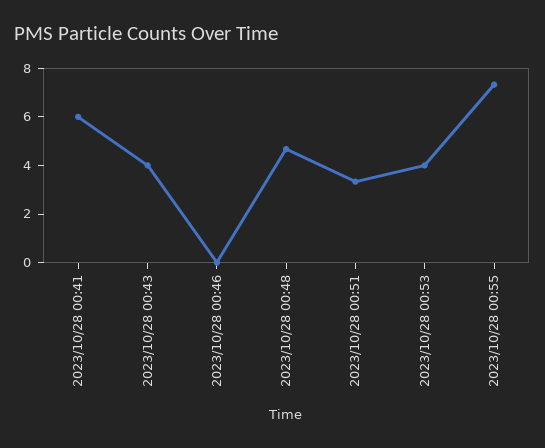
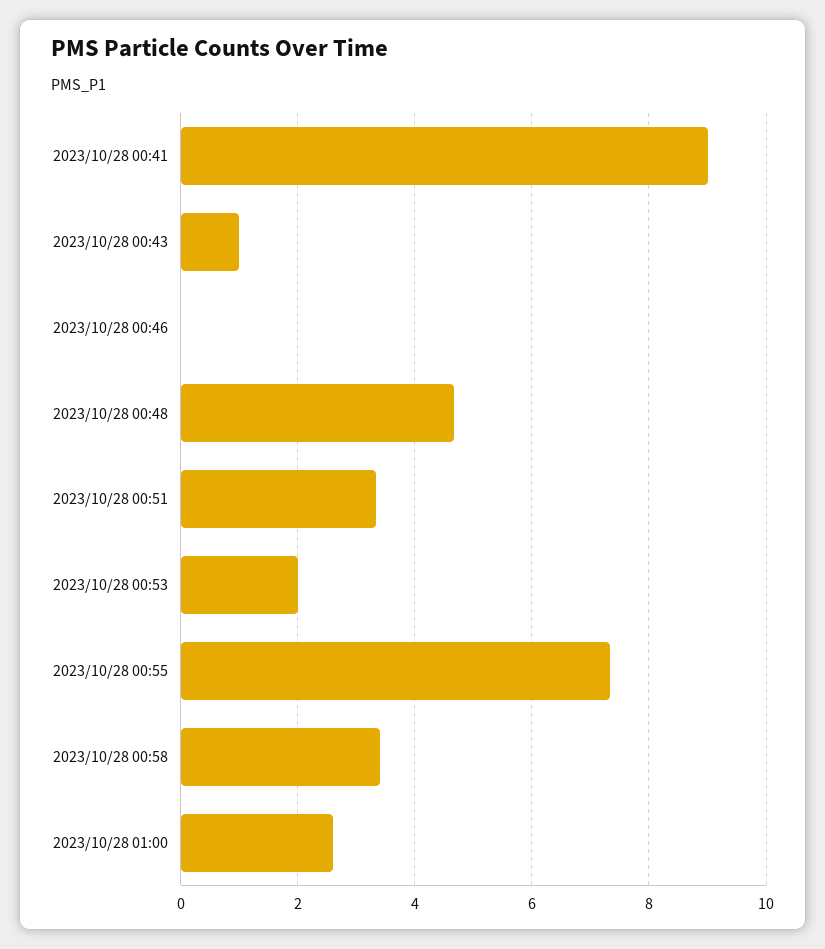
2023/10/28 00:41: 6 -> 9
2023/10/28 00:43: 4 -> 1
2023/10/28 00:53: 4 -> 2
2023/10/28 00:58: none -> 3.4
2023/10/28 01:00: none -> 2.6

